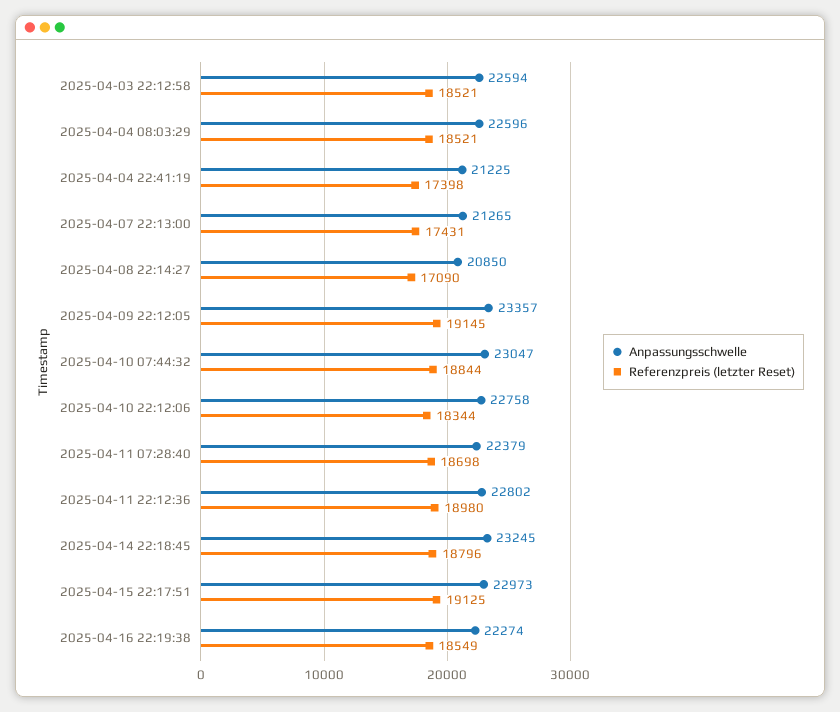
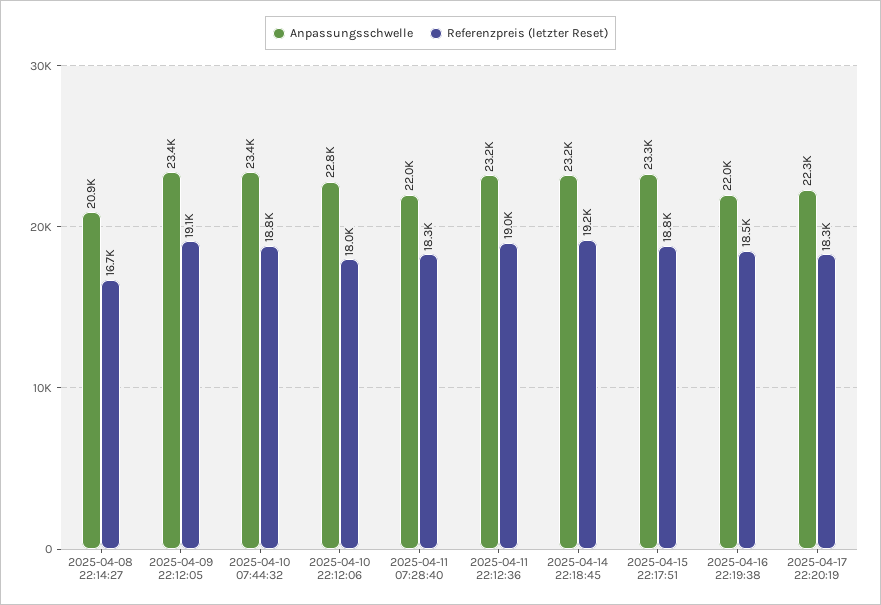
Anpassungsschwelle, 2025-04-03 22:12:58: 22594 -> none
Referenzpreis (letzter Reset), 2025-04-03 22:12:58: 18521 -> none
Anpassungsschwelle, 2025-04-04 08:03:29: 22596 -> none
Referenzpreis (letzter Reset), 2025-04-04 08:03:29: 18521 -> none
Anpassungsschwelle, 2025-04-04 22:41:19: 21225 -> none
Referenzpreis (letzter Reset), 2025-04-04 22:41:19: 17398 -> none
Anpassungsschwelle, 2025-04-07 22:13:00: 21265 -> none
Referenzpreis (letzter Reset), 2025-04-07 22:13:00: 17431 -> none
Referenzpreis (letzter Reset), 2025-04-08 22:14:27: 17090 -> 16700
Anpassungsschwelle, 2025-04-10 07:44:32: 23047 -> 23400
Referenzpreis (letzter Reset), 2025-04-10 22:12:06: 18344 -> 18000
Anpassungsschwelle, 2025-04-11 07:28:40: 22379 -> 22000
Referenzpreis (letzter Reset), 2025-04-11 07:28:40: 18698 -> 18300
Anpassungsschwelle, 2025-04-11 22:12:36: 22802 -> 23200
Referenzpreis (letzter Reset), 2025-04-14 22:18:45: 18796 -> 19200
Anpassungsschwelle, 2025-04-15 22:17:51: 22973 -> 23300
Referenzpreis (letzter Reset), 2025-04-15 22:17:51: 19125 -> 18800
Anpassungsschwelle, 2025-04-16 22:19:38: 22274 -> 22000
Anpassungsschwelle, 2025-04-17 22:20:19: none -> 22300
Referenzpreis (letzter Reset), 2025-04-17 22:20:19: none -> 18300

